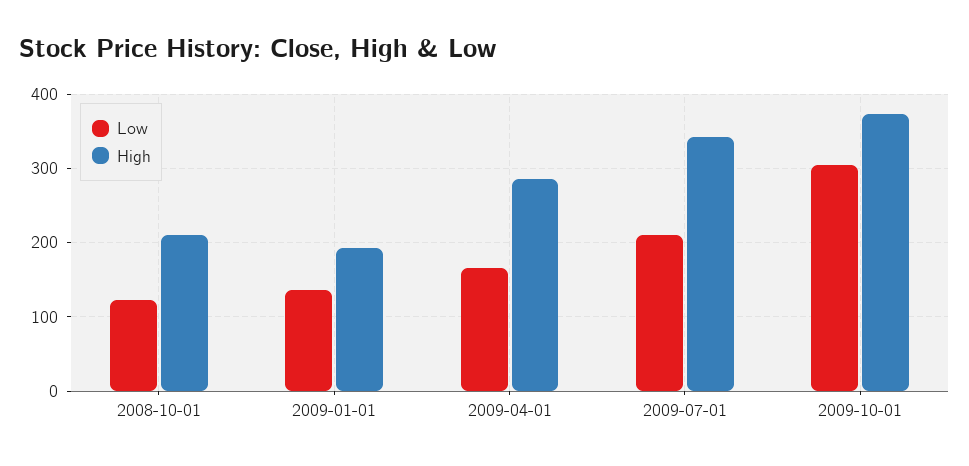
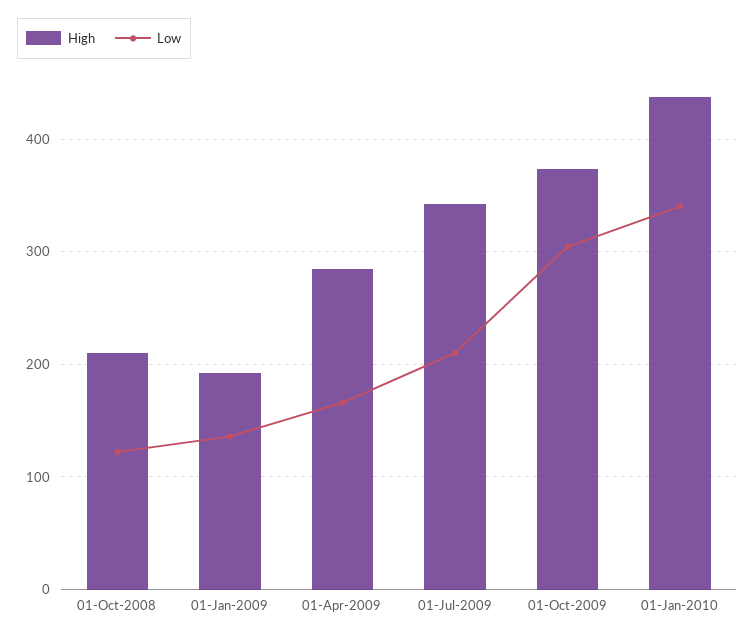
High, 01-Jan-2010: none -> 440
Low, 01-Jan-2010: none -> 340

